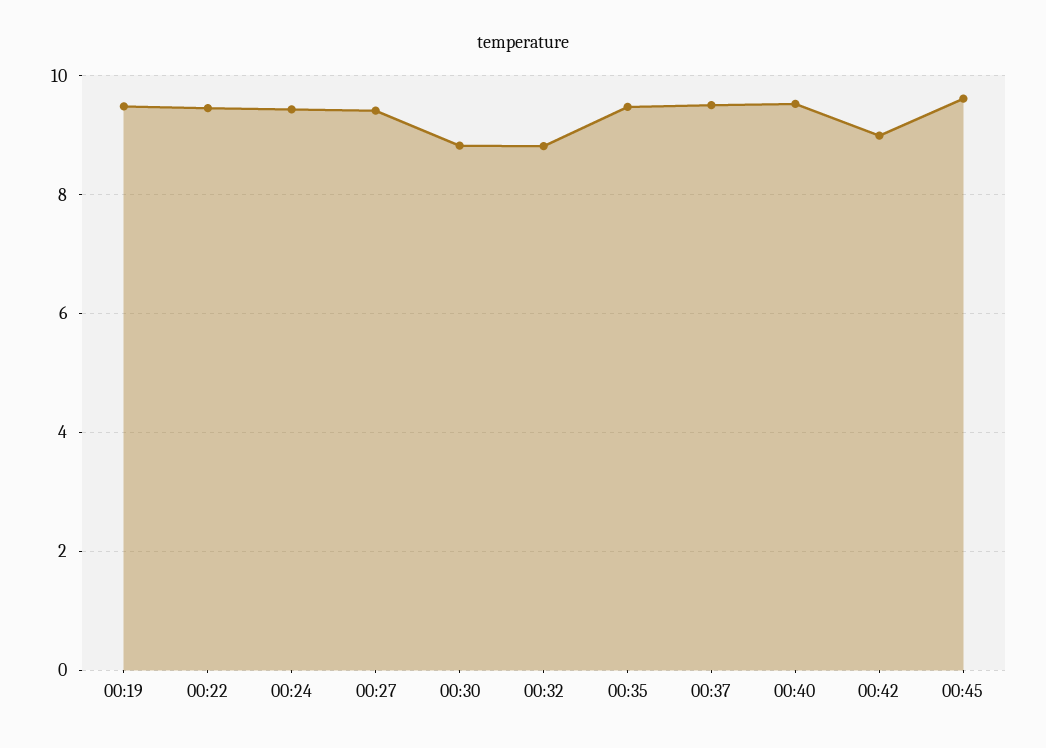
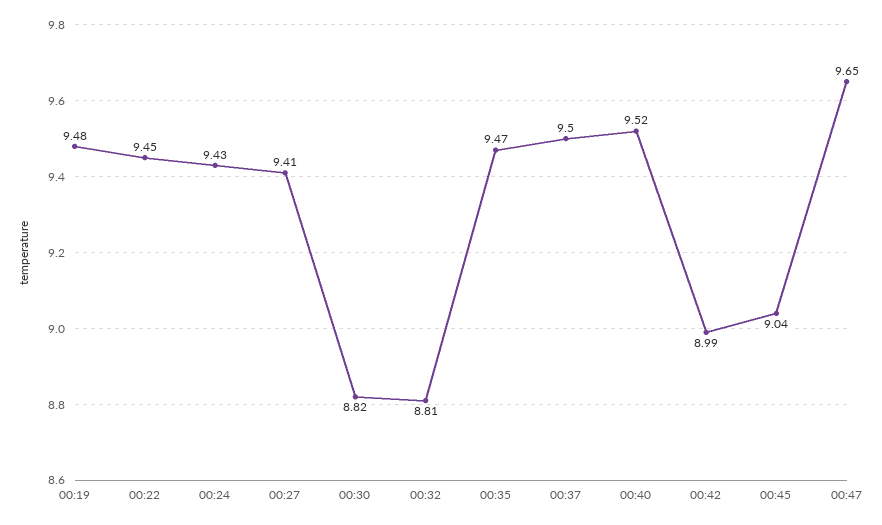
00:45: 9.6 -> 9.04
00:47: none -> 9.65

